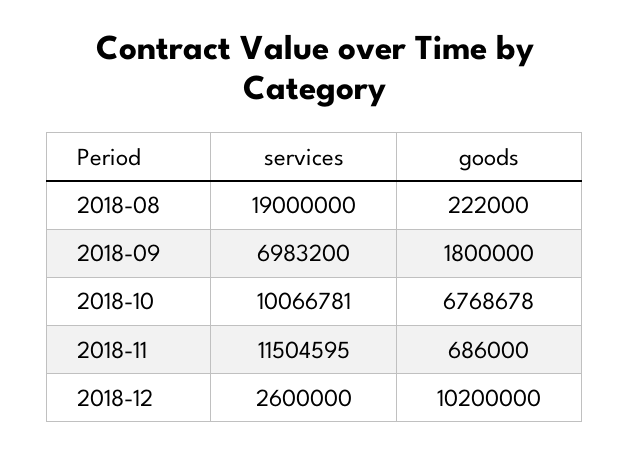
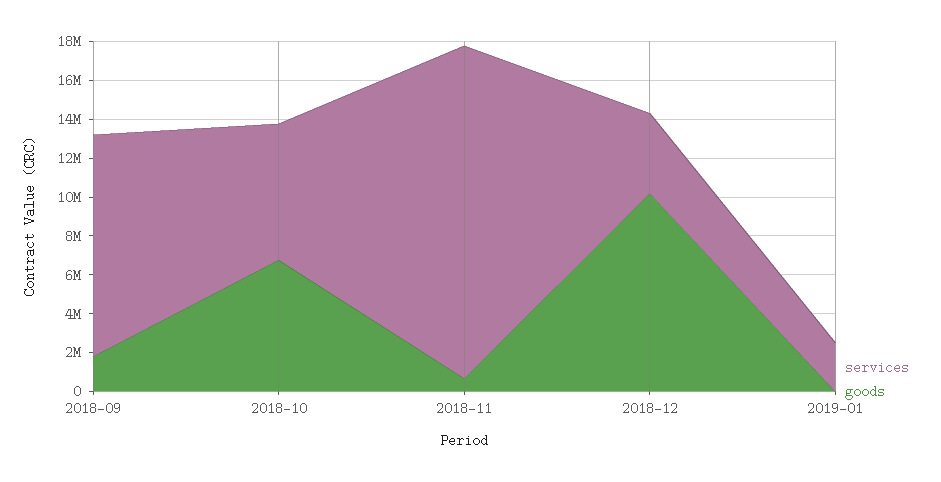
services, 2018-08: 19000000 -> none
goods, 2018-08: 222000 -> none
services, 2018-09: 6983200 -> 11500000
services, 2018-10: 10066781 -> 7000000
services, 2018-11: 11504595 -> 17000000
services, 2018-12: 2600000 -> 4000000
services, 2019-01: none -> 2500000
goods, 2019-01: none -> 0

